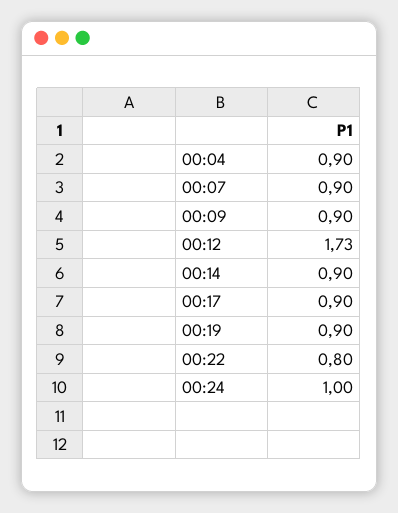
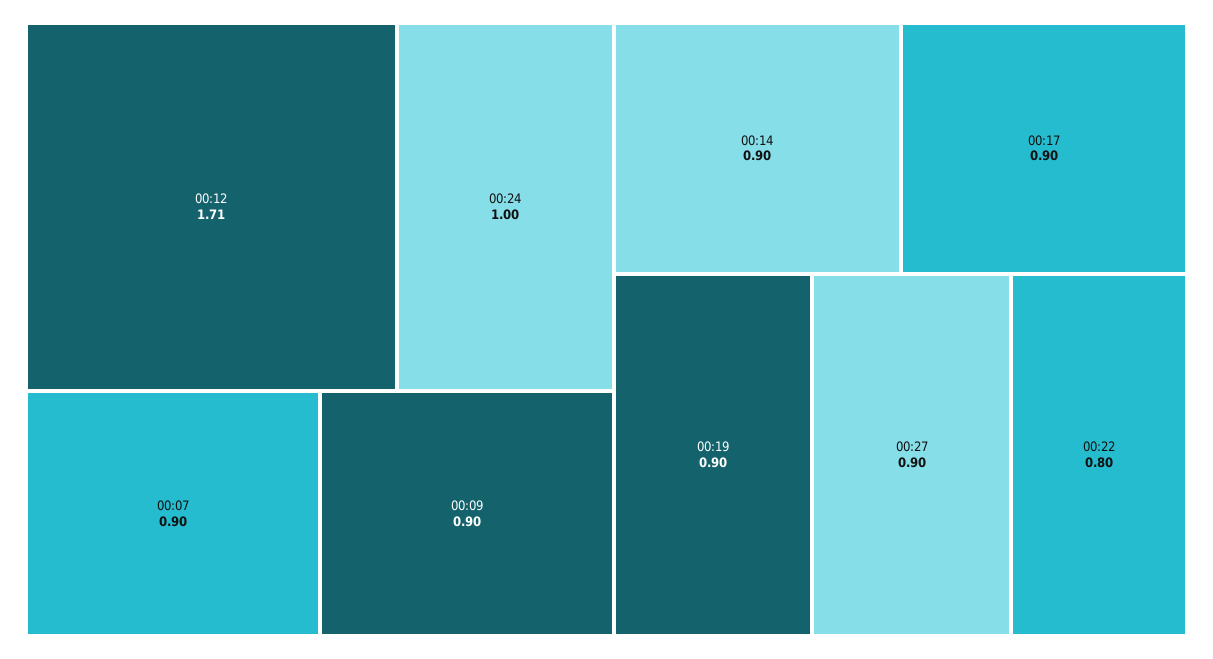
00:04: 0.9 -> none
00:12: 1.73 -> 1.71
00:27: none -> 0.9

